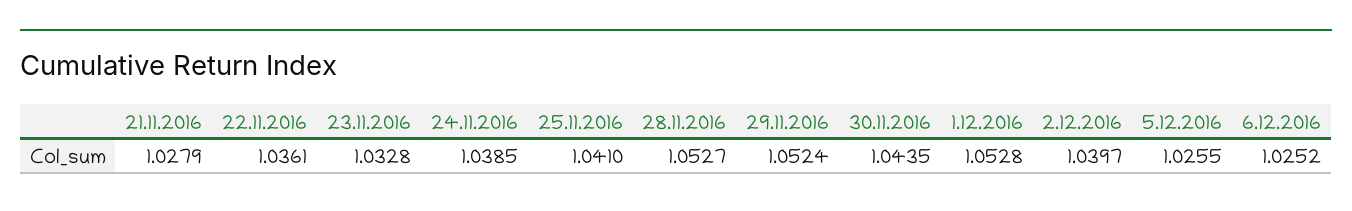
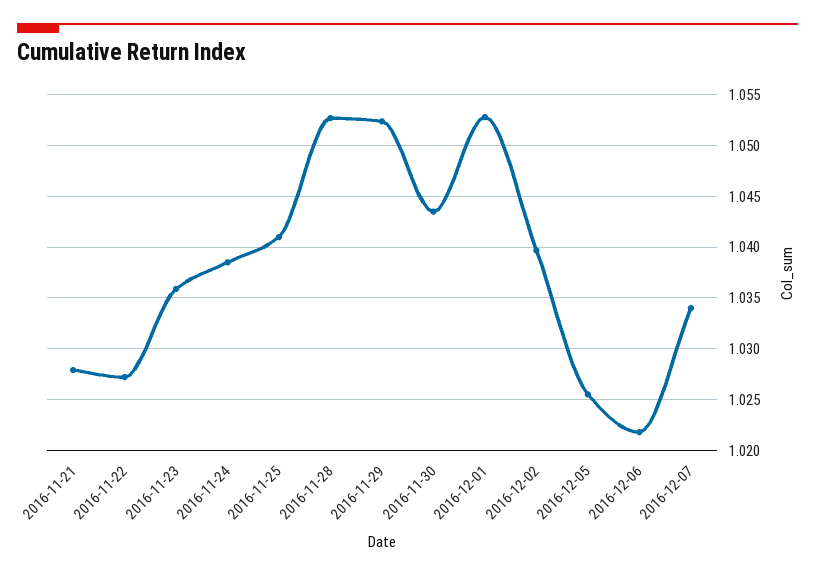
22.11.2016: 1.0361 -> 1.027
23.11.2016: 1.0328 -> 1.036
6.12.2016: 1.0252 -> 1.022
2016-12-07: none -> 1.034

